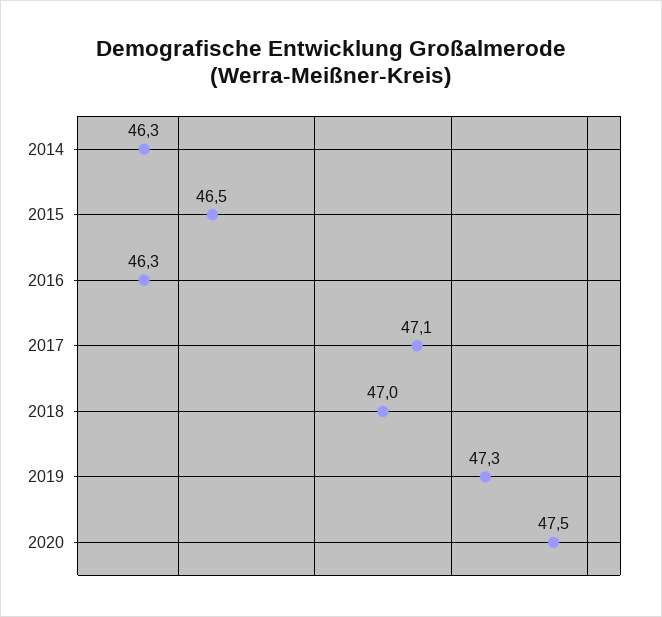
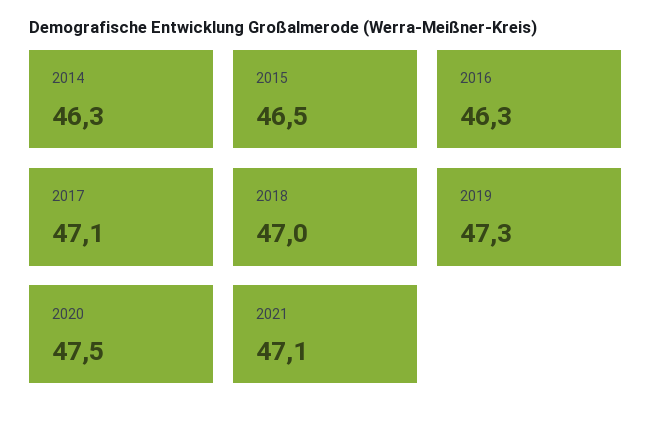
2021: none -> 47.1

